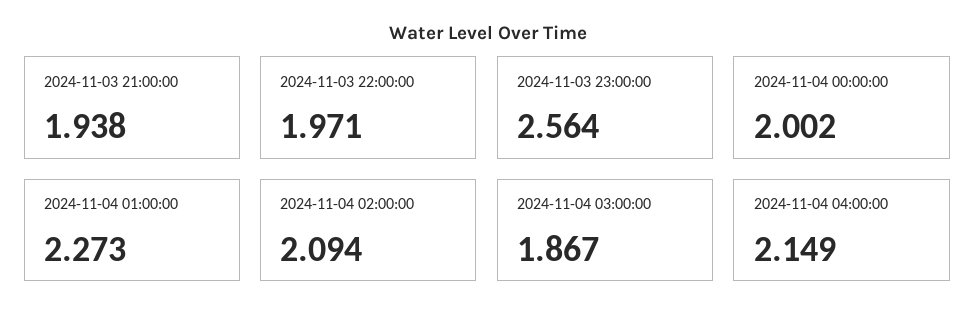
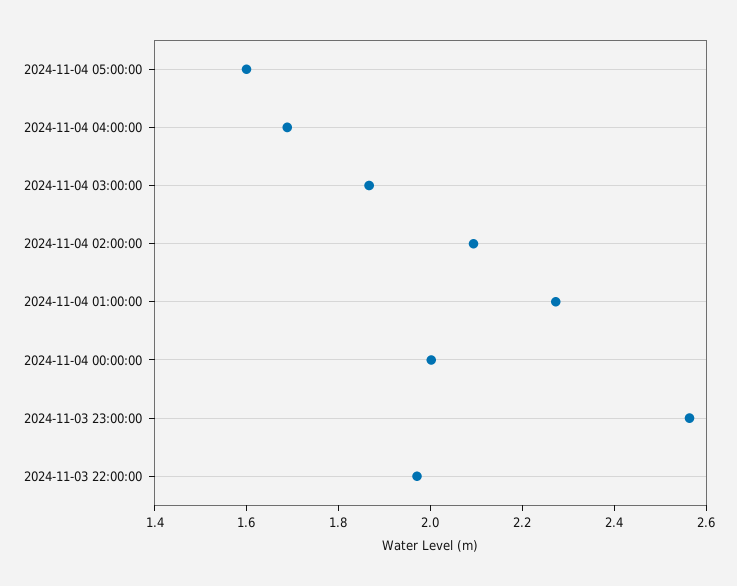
2024-11-03 21:00:00: 1.938 -> none
2024-11-04 04:00:00: 2.149 -> 1.7
2024-11-04 05:00:00: none -> 1.6

